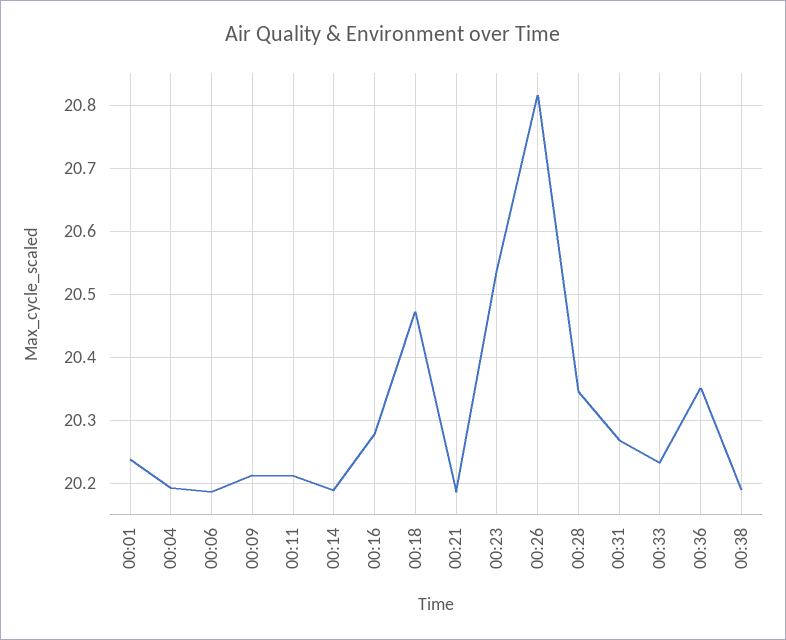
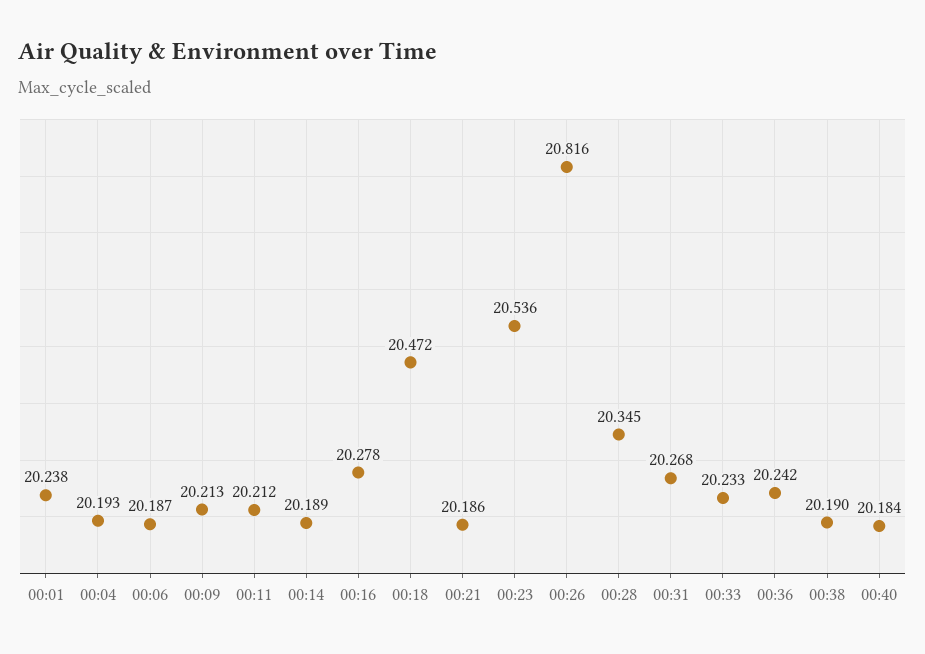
00:36: 20.35 -> 20.242
00:40: none -> 20.184

